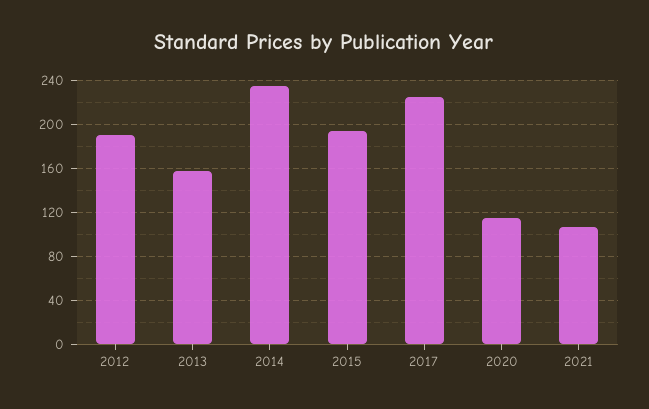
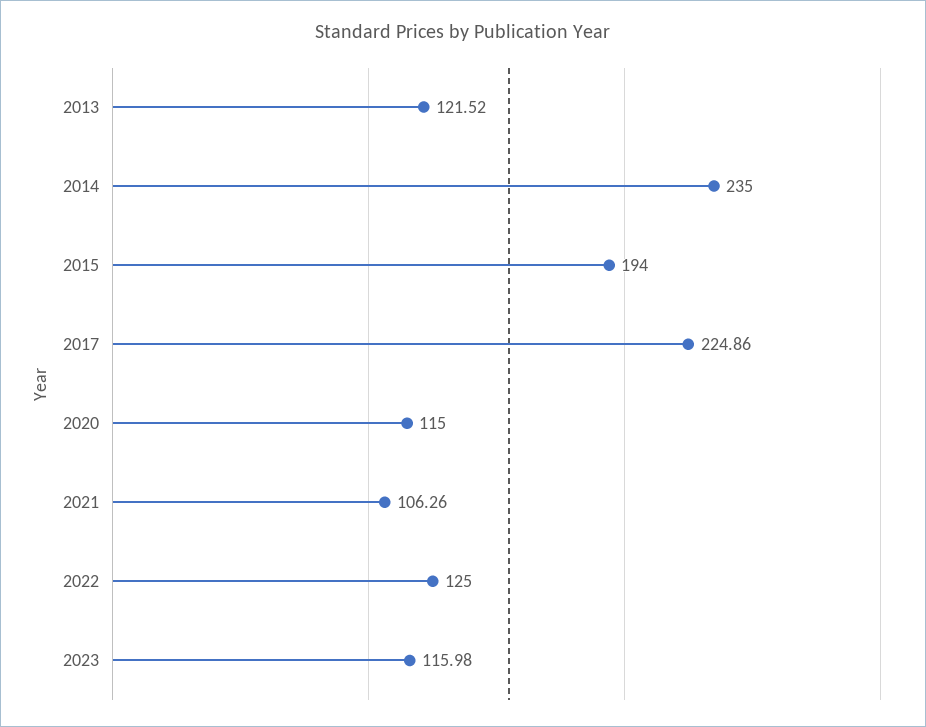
2012: 190 -> none
2013: 160 -> 121.52
2022: none -> 125
2023: none -> 115.98

